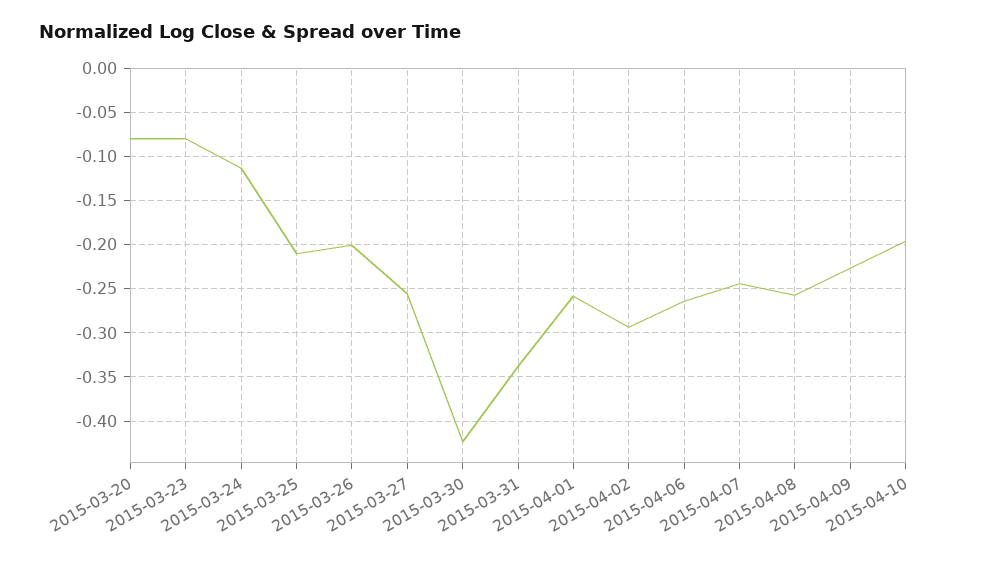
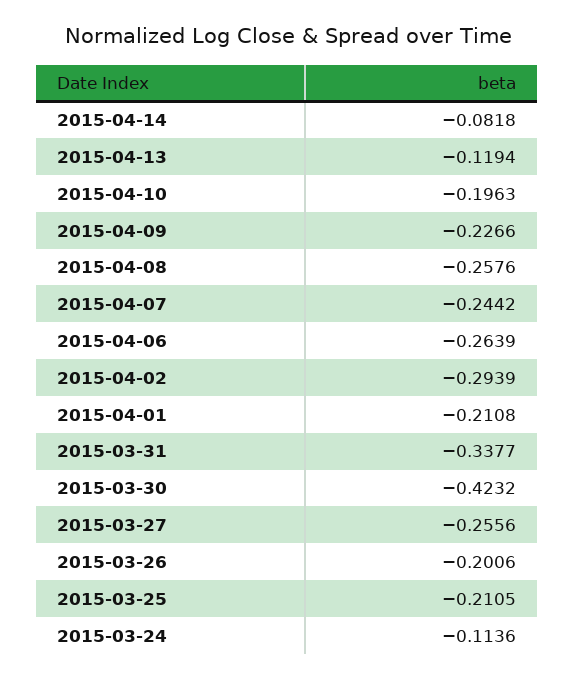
2015-03-20: -0.08 -> none
2015-03-23: -0.08 -> none
2015-04-01: -0.26 -> -0.2108
2015-04-14: none -> -0.0818
2015-04-13: none -> -0.1194

